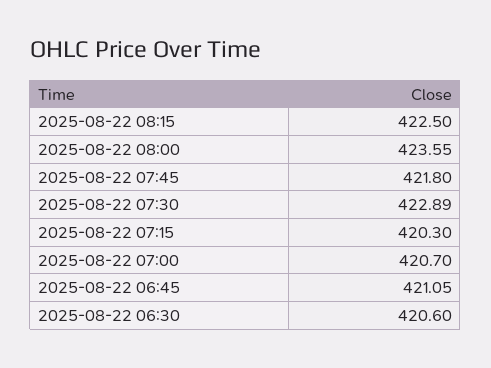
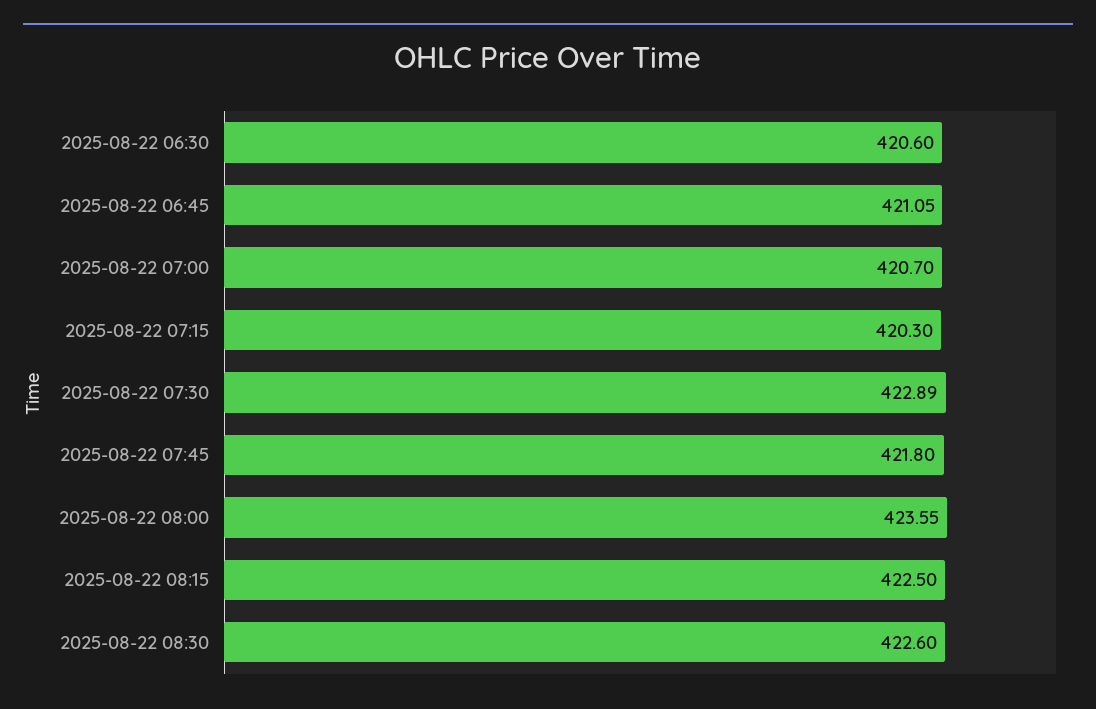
2025-08-22 08:30: none -> 422.6

